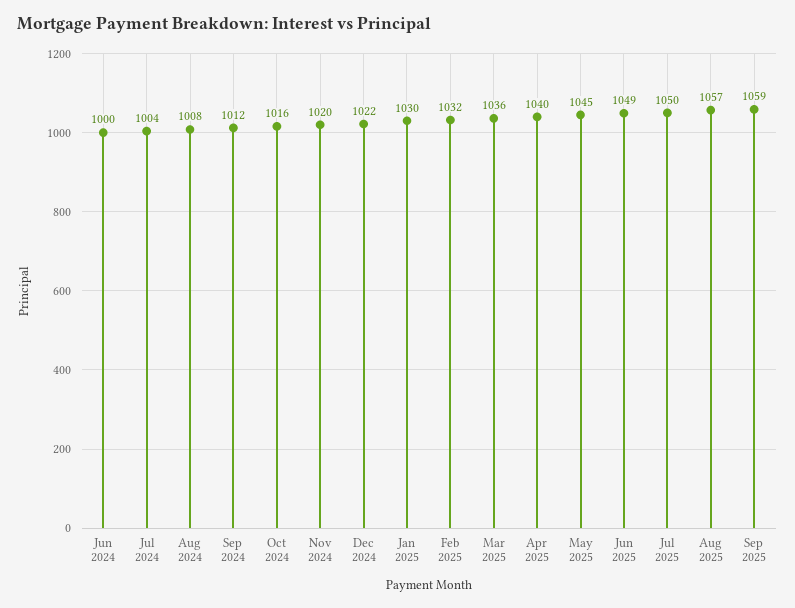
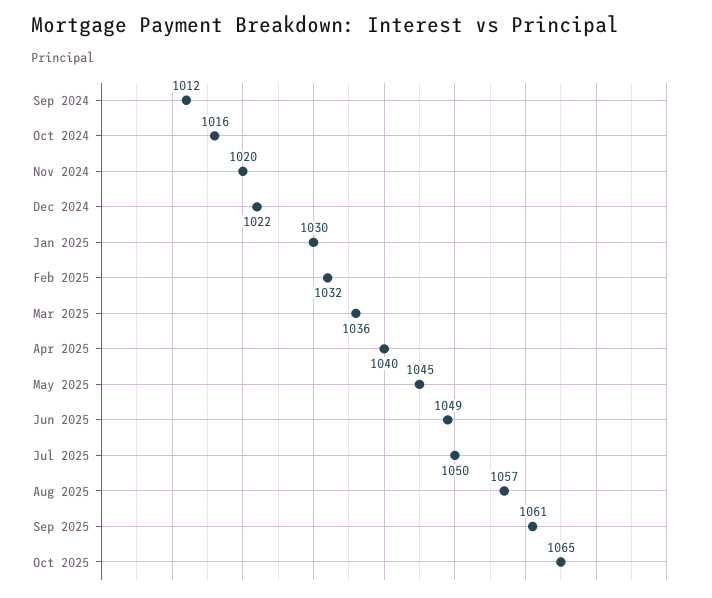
Jun 2024: 1000 -> none
Jul 2024: 1004 -> none
Aug 2024: 1008 -> none
Sep 2025: 1059 -> 1061
Oct 2025: none -> 1065

